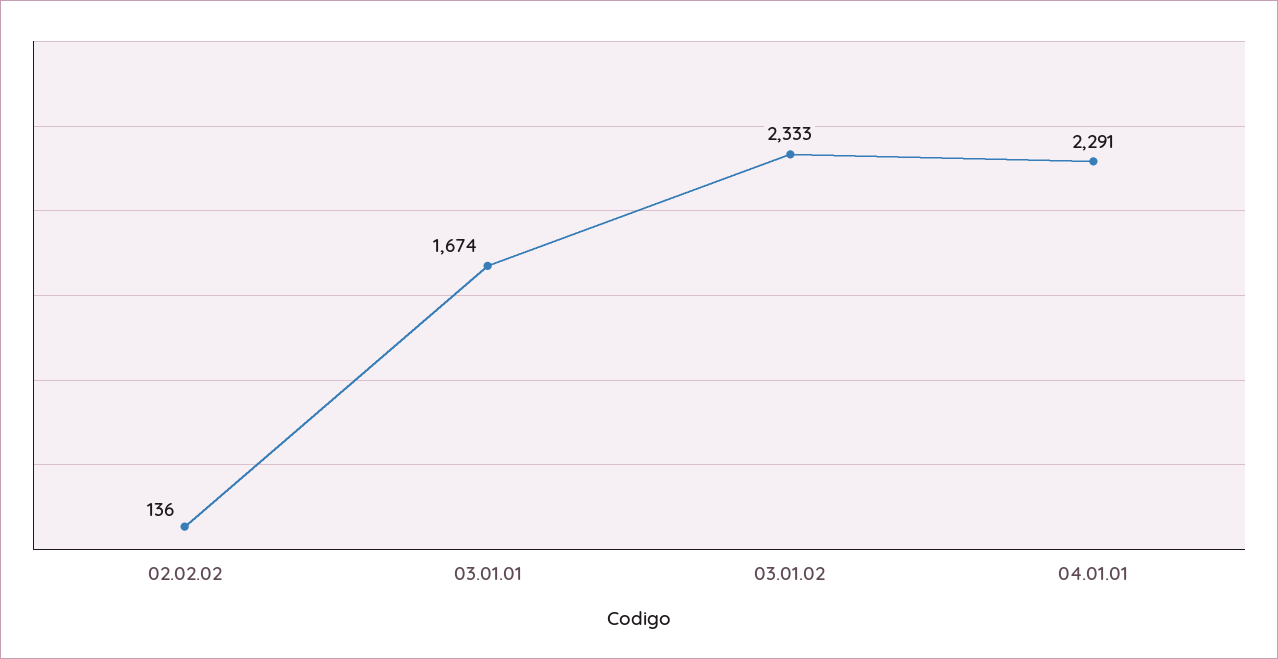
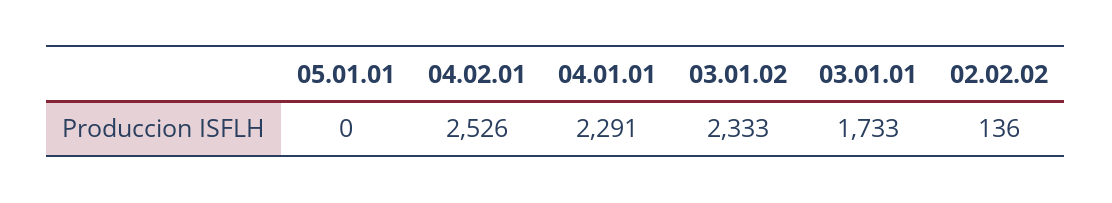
03.01.01: 1674 -> 1733
05.01.01: none -> 0
04.02.01: none -> 2526

